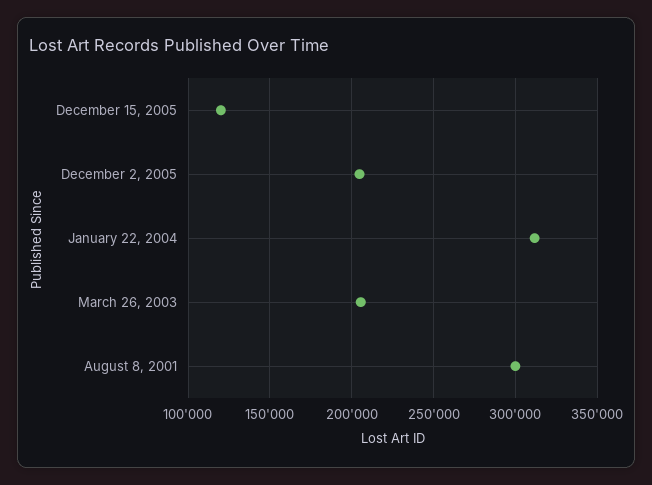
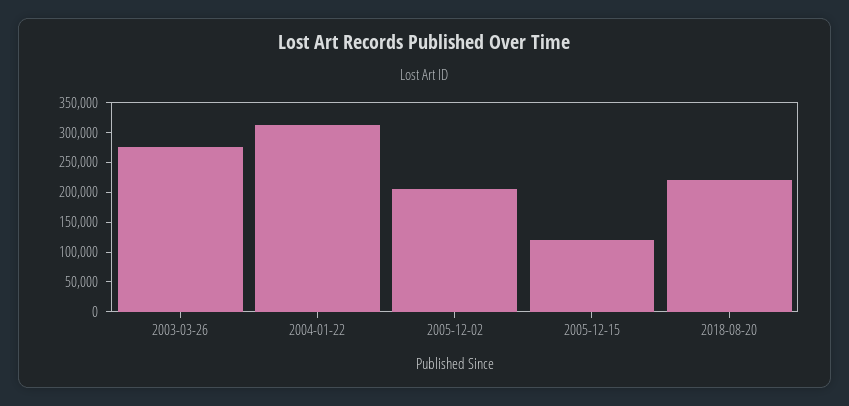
March 26, 2003: 205000 -> 275000
August 8, 2001: 300000 -> none
2018-08-20: none -> 225000

